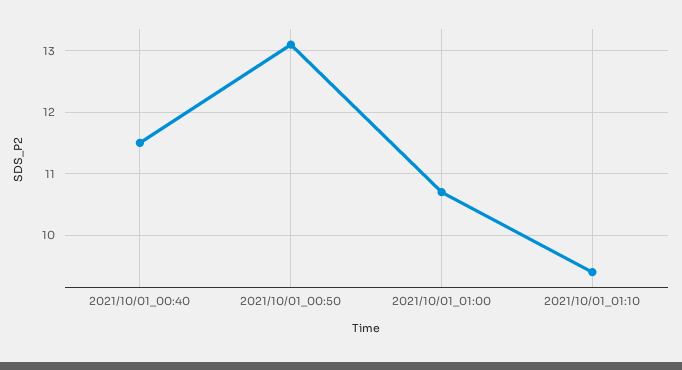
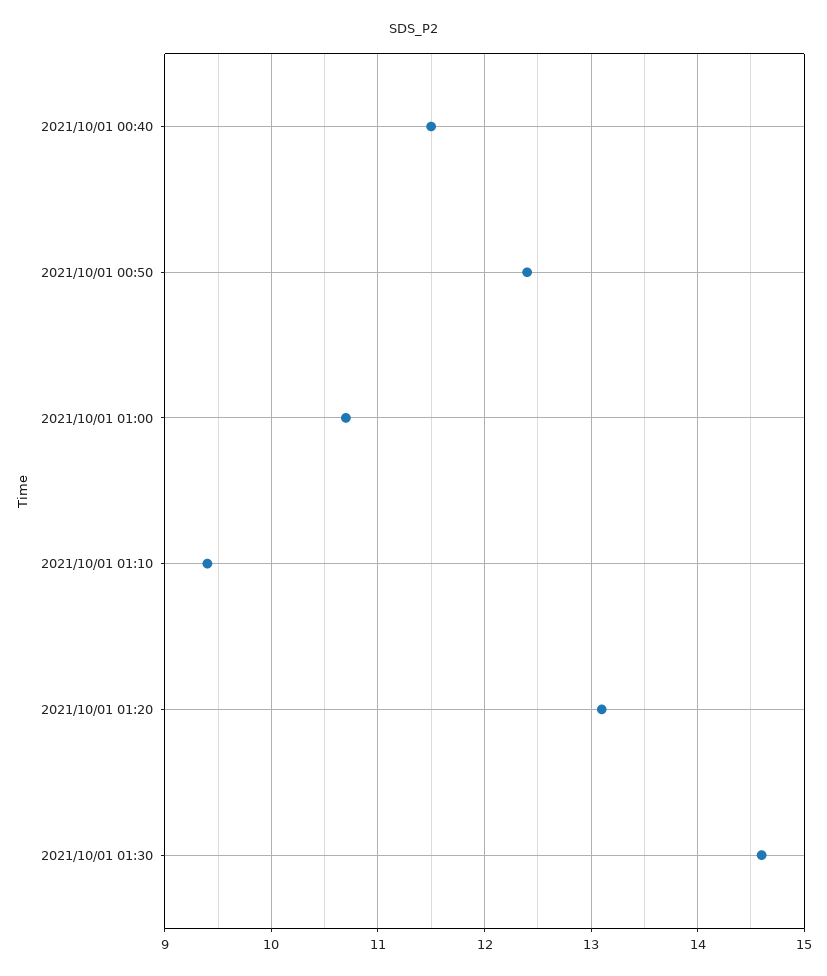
2021/10/01_00:50: 13.1 -> 12.4
2021/10/01 01:20: none -> 13.1
2021/10/01 01:30: none -> 14.6

